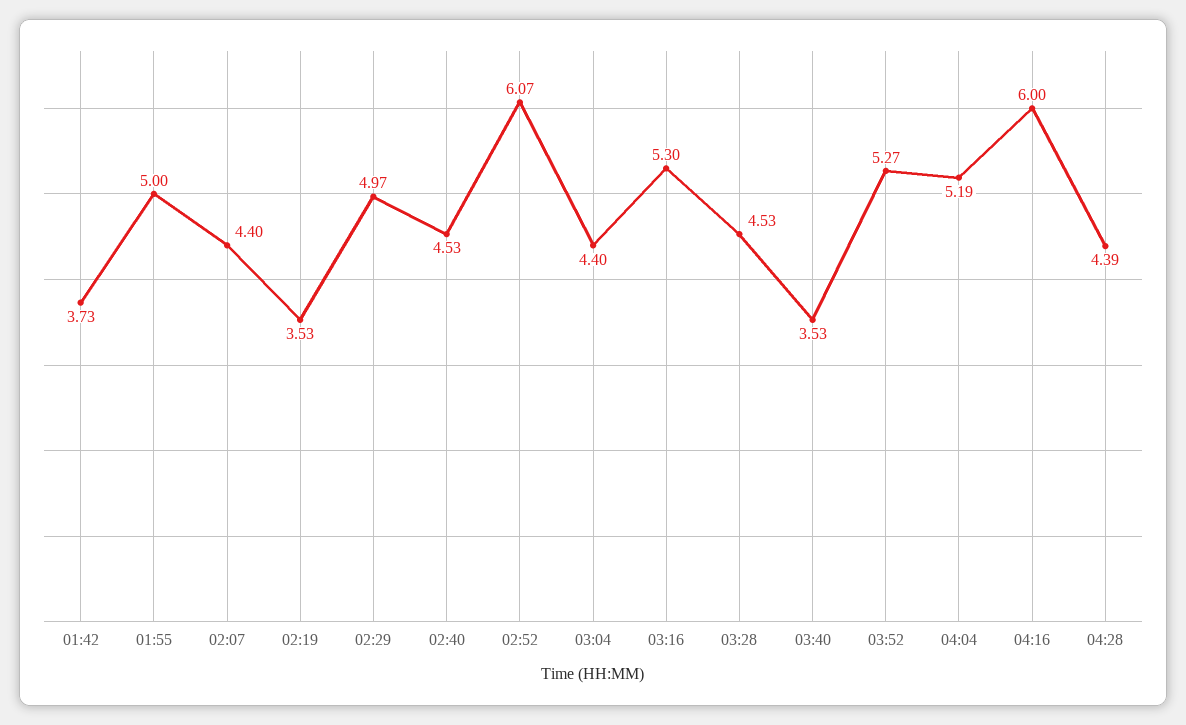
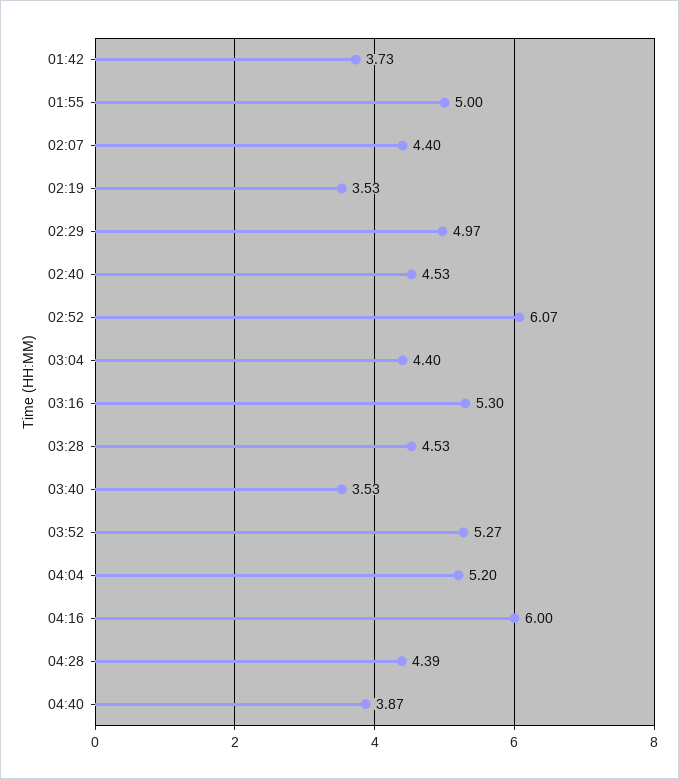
04:04: 5.19 -> 5.2
04:40: none -> 3.87

